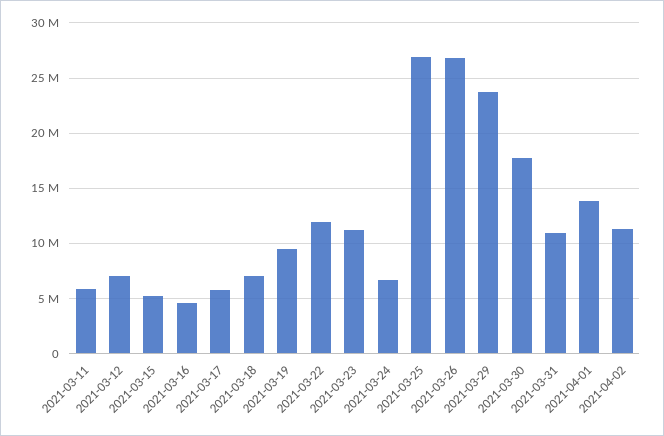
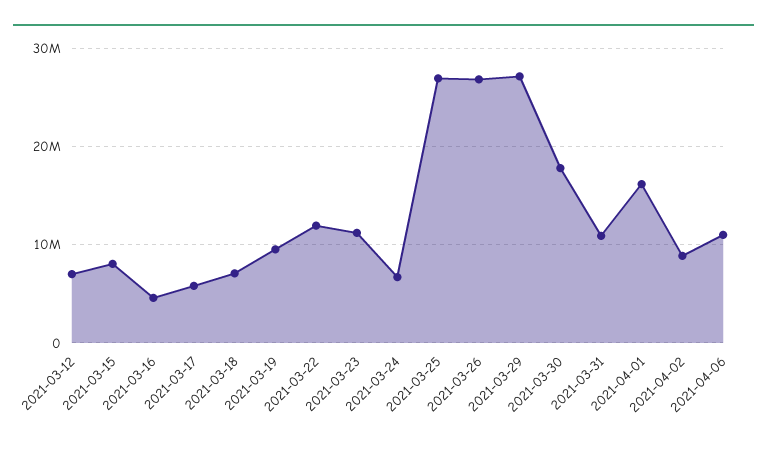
2021-03-11: 6000000 -> none
2021-03-15: 5000000 -> 8000000
2021-03-29: 24000000 -> 27000000
2021-04-01: 14000000 -> 16000000
2021-04-02: 11000000 -> 9000000
2021-04-06: none -> 11000000

